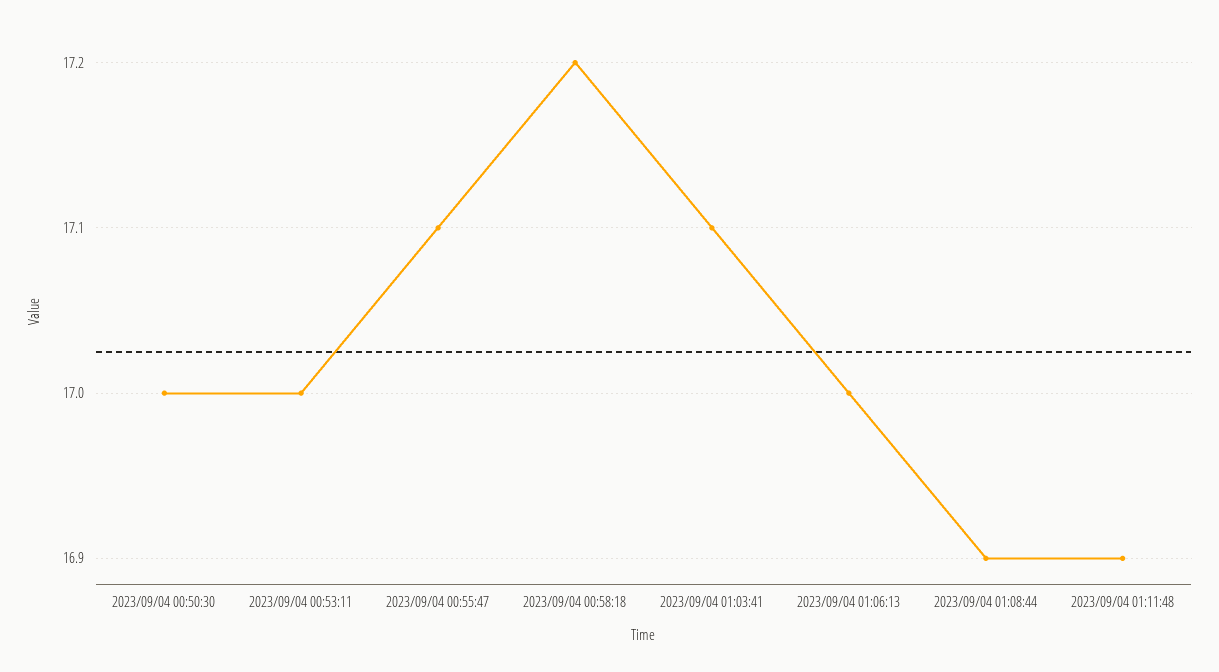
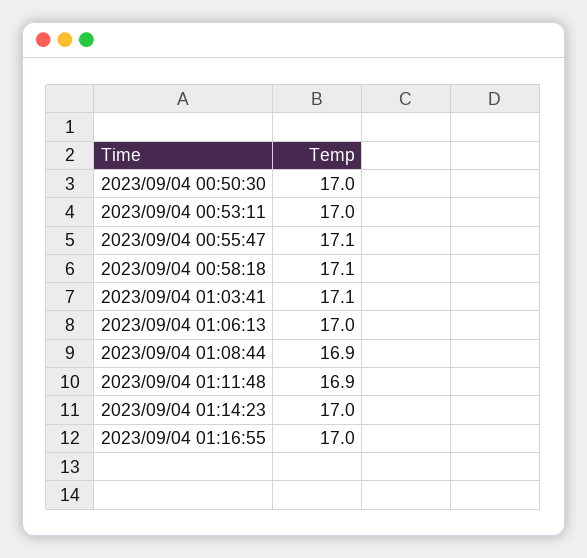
2023/09/04 00:58:18: 17.2 -> 17.1
2023/09/04 01:14:23: none -> 17
2023/09/04 01:16:55: none -> 17

